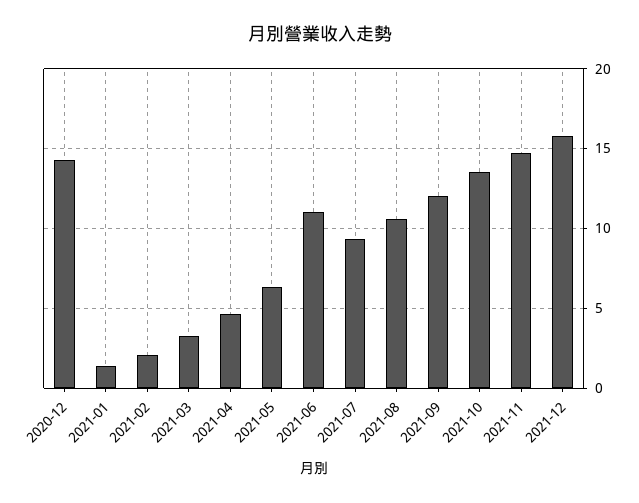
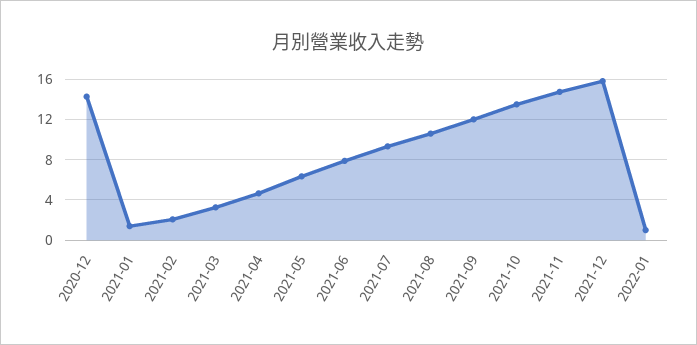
2021-06: 11 -> 8
2022-01: none -> 1

